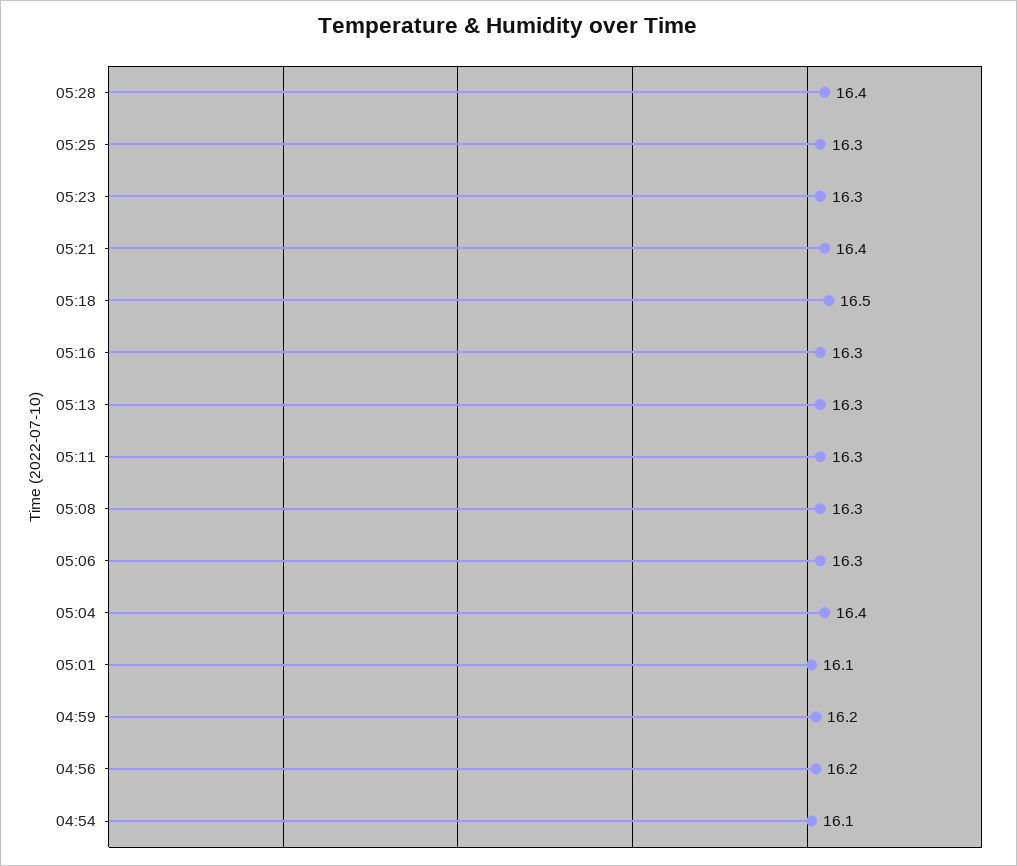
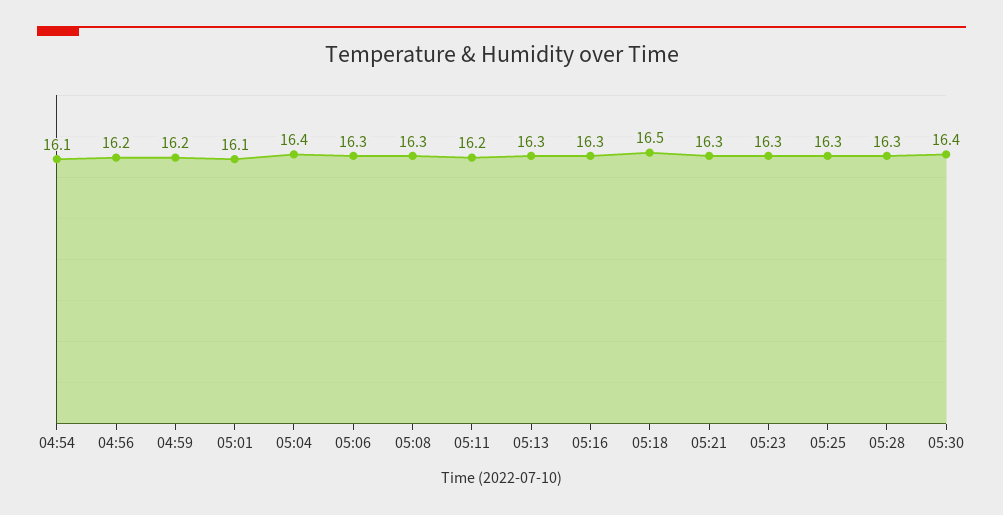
05:28: 16.4 -> 16.3
05:21: 16.4 -> 16.3
05:11: 16.3 -> 16.2
05:30: none -> 16.4

